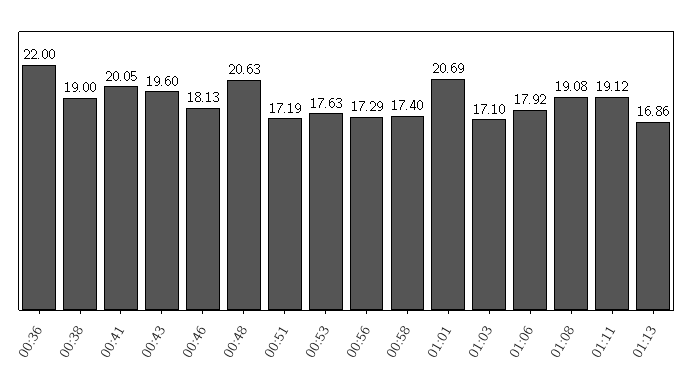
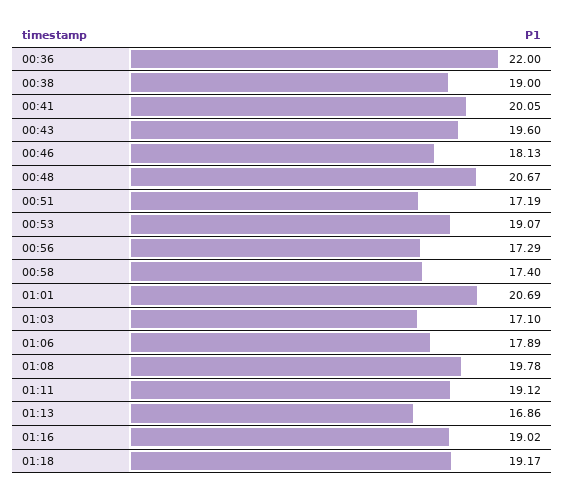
00:48: 20.63 -> 20.67
00:53: 17.63 -> 19.07
01:06: 17.92 -> 17.89
01:08: 19.08 -> 19.78
01:16: none -> 19.02
01:18: none -> 19.17

